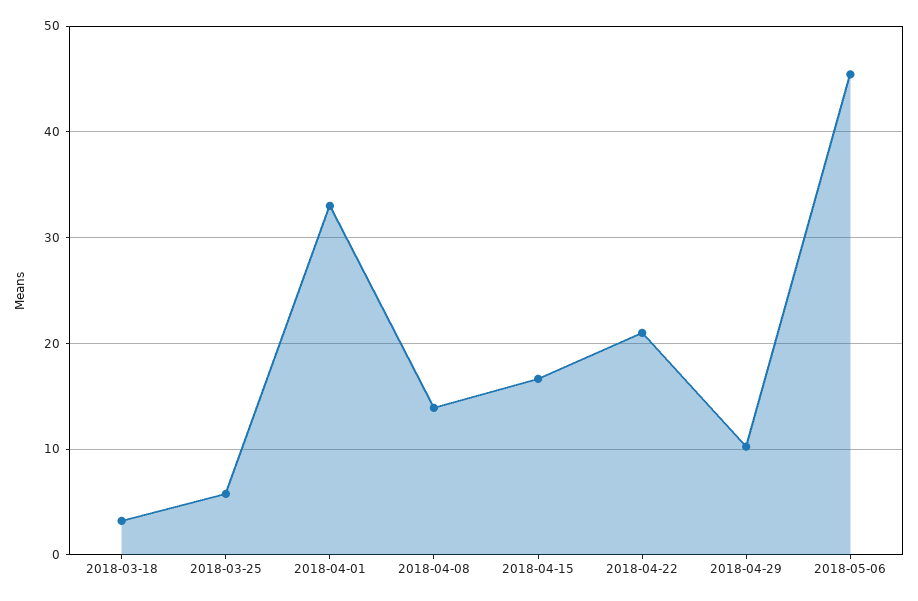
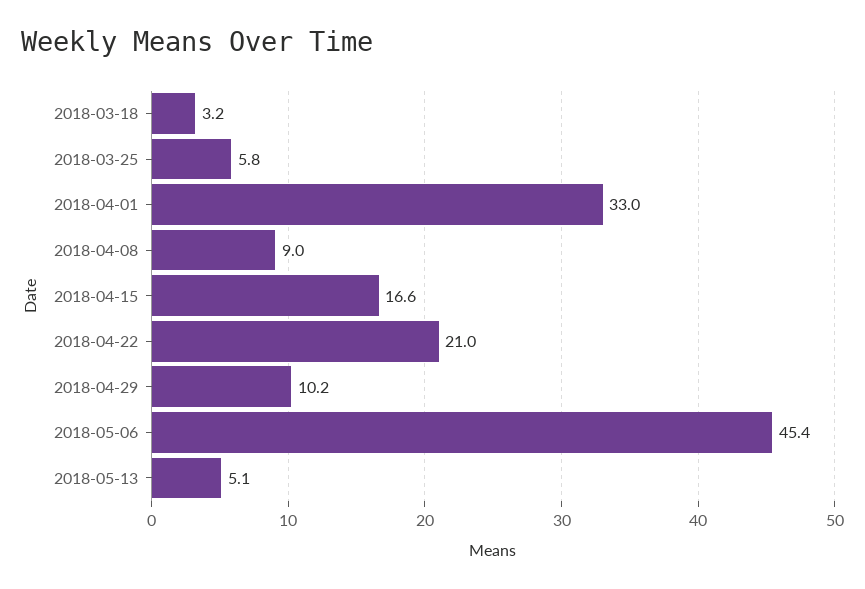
2018-04-08: 14 -> 9
2018-05-13: none -> 5.1

